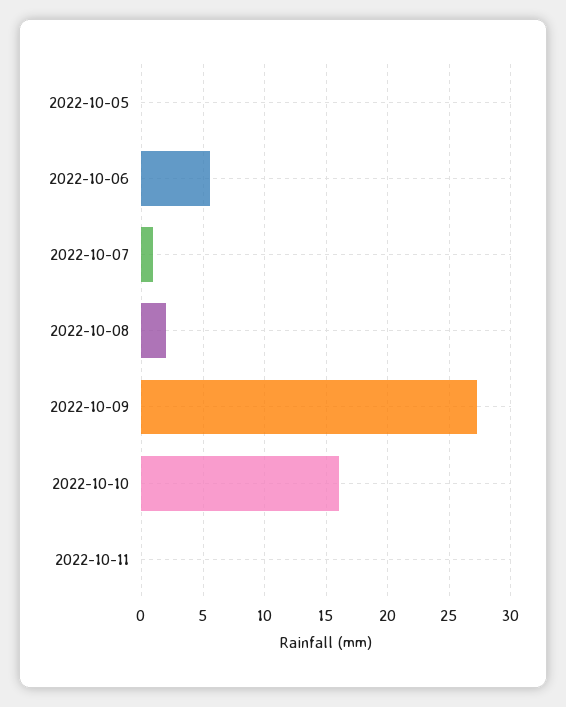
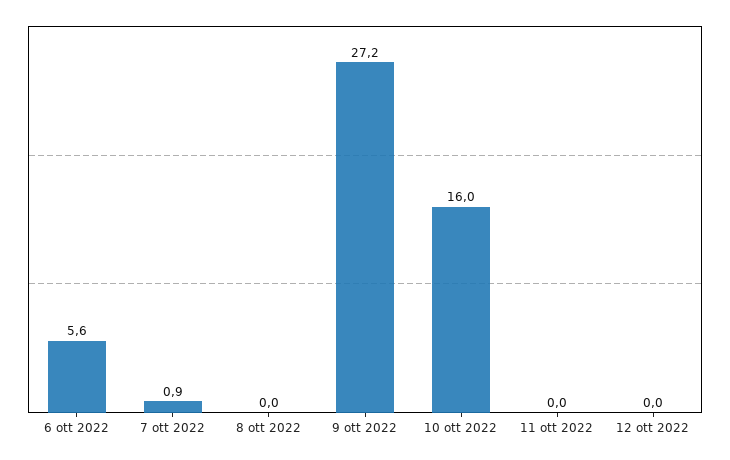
2022-10-05: 0 -> none
2022-10-08: 2 -> 0
12 ott 2022: none -> 0

